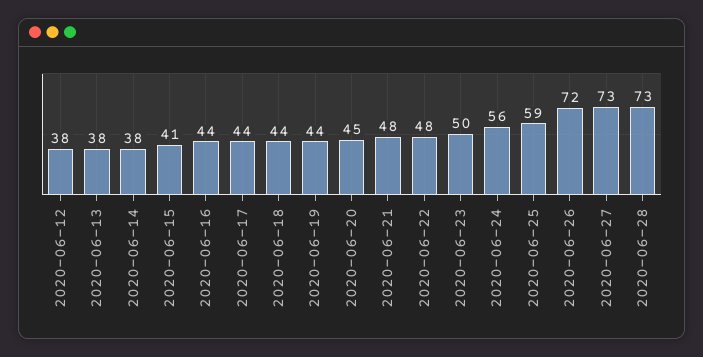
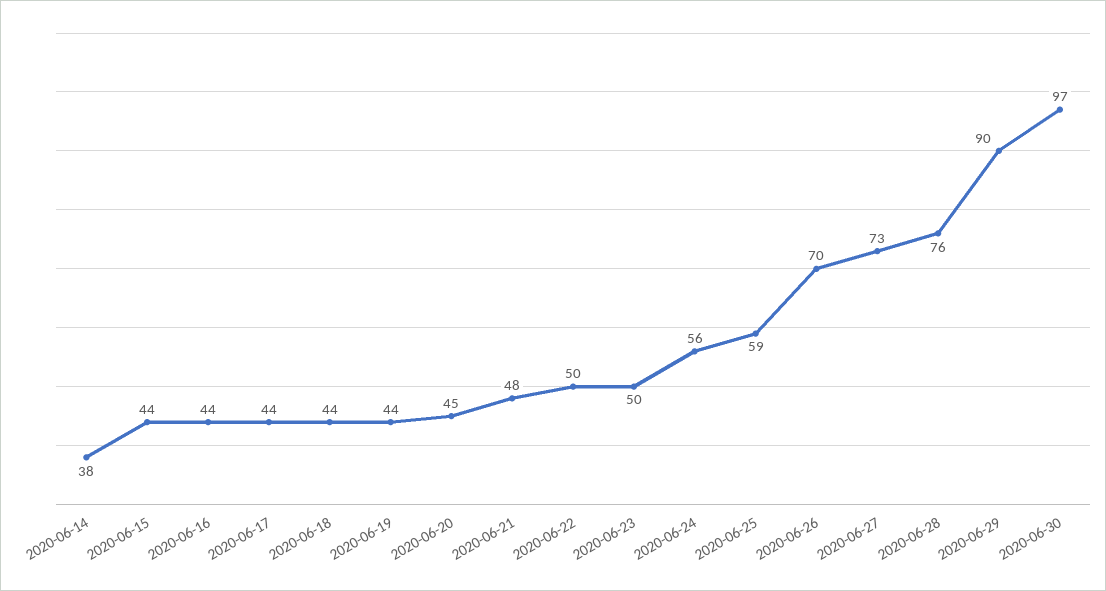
2020-06-12: 38 -> none
2020-06-13: 38 -> none
2020-06-15: 41 -> 44
2020-06-22: 48 -> 50
2020-06-26: 72 -> 70
2020-06-28: 73 -> 76
2020-06-29: none -> 90
2020-06-30: none -> 97

